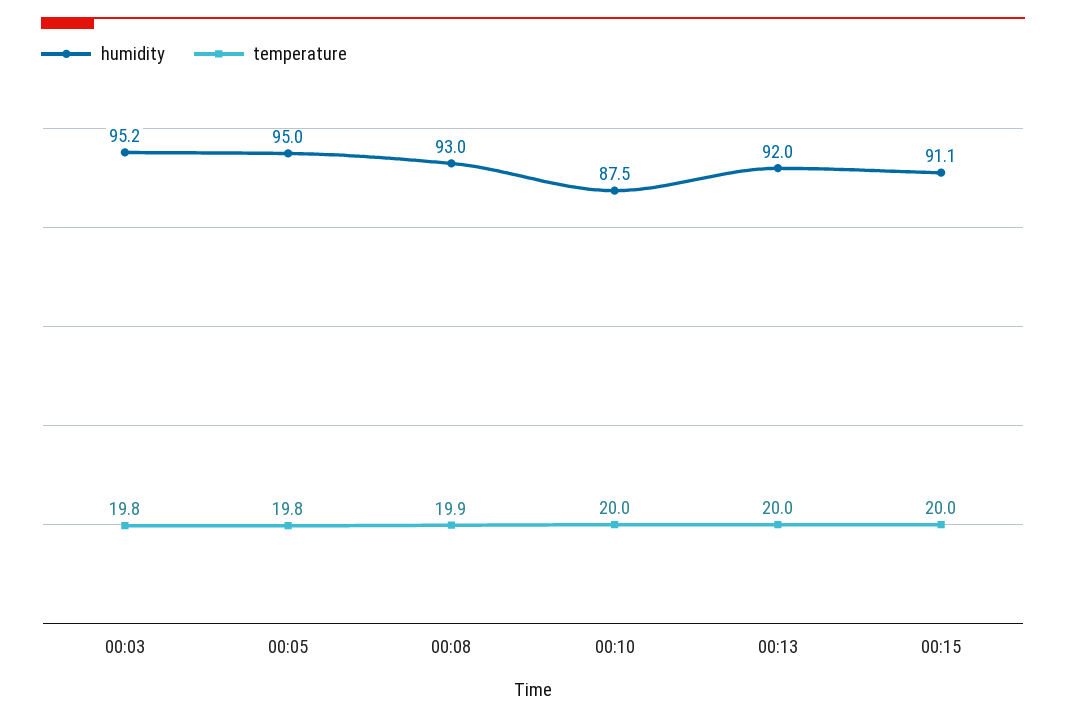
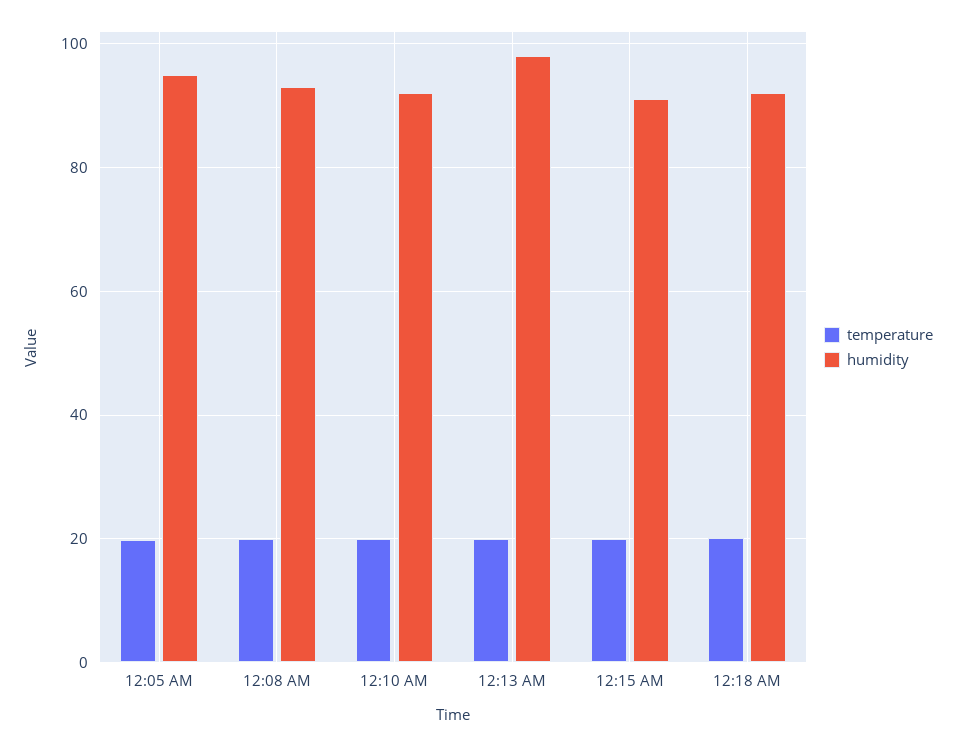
humidity, 00:03: 95.2 -> none
temperature, 00:03: 19.8 -> none
humidity, 00:10: 87.5 -> 92
humidity, 00:13: 92 -> 98
temperature, 12:18 AM: none -> 20
humidity, 12:18 AM: none -> 92

